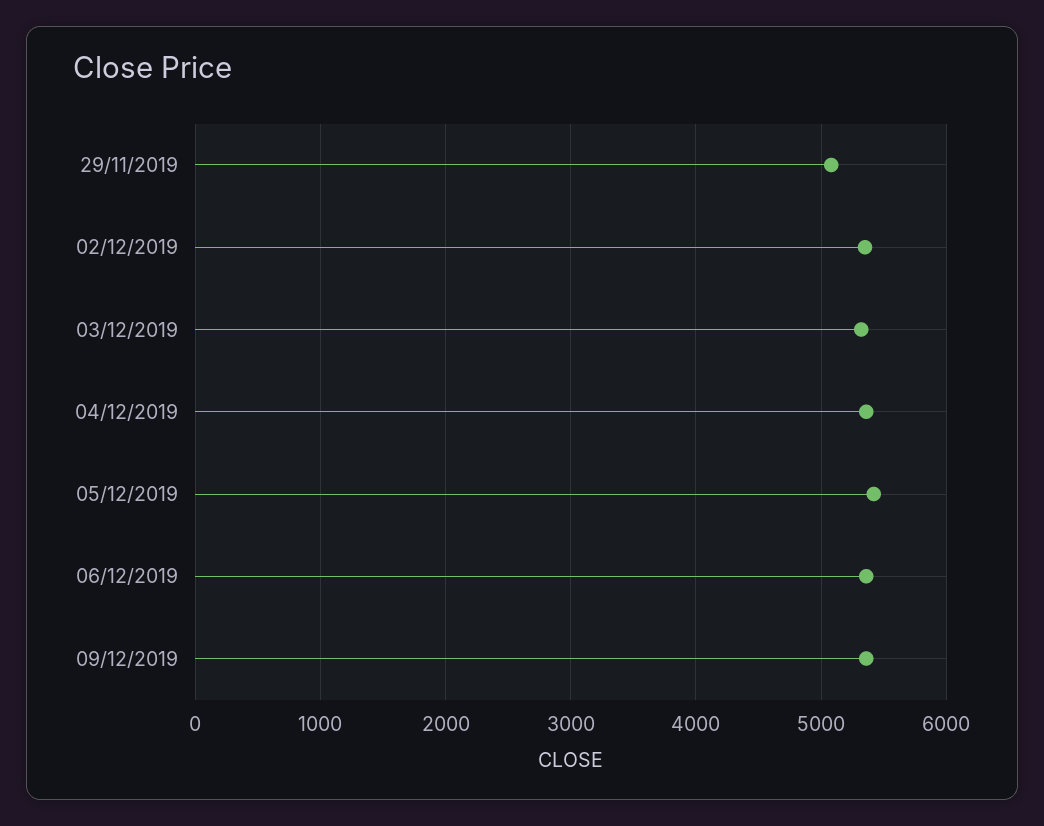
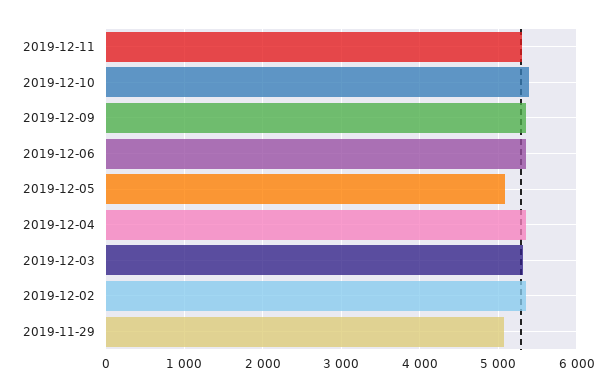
05/12/2019: 5400 -> 5100
2019-12-11: none -> 5300
2019-12-10: none -> 5400

